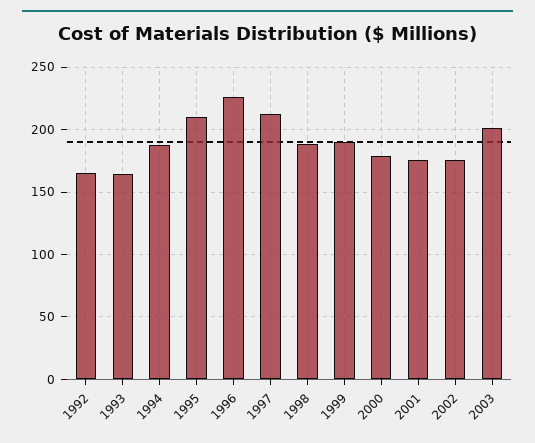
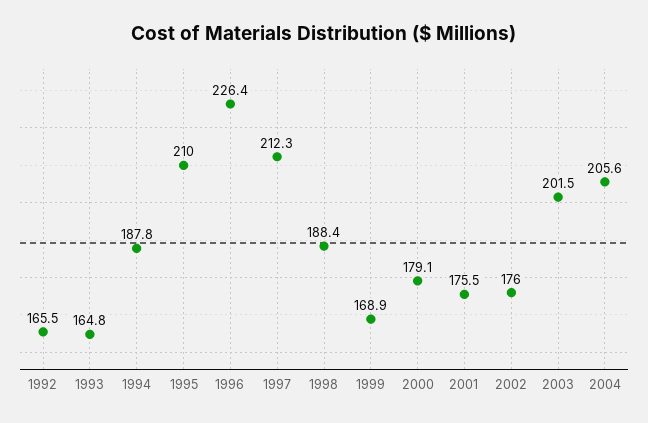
1999: 190 -> 168.9
2004: none -> 205.6

